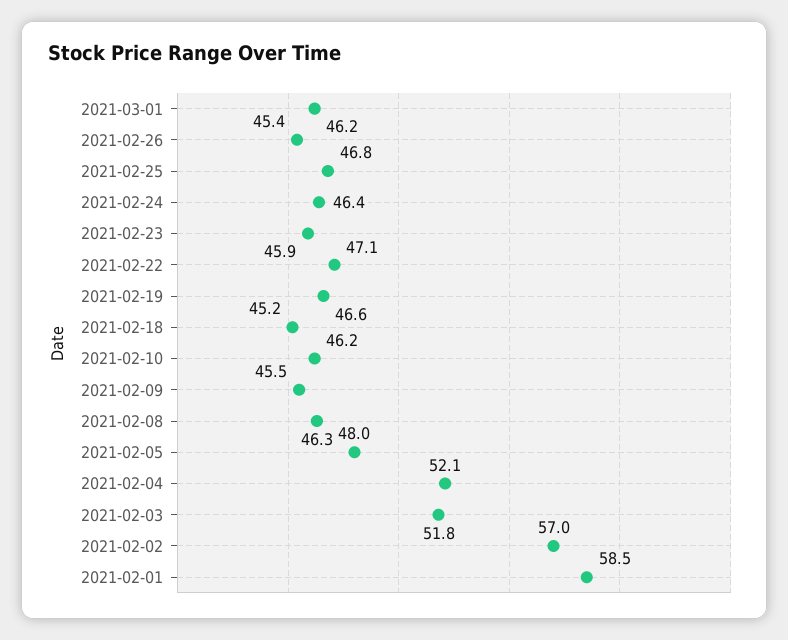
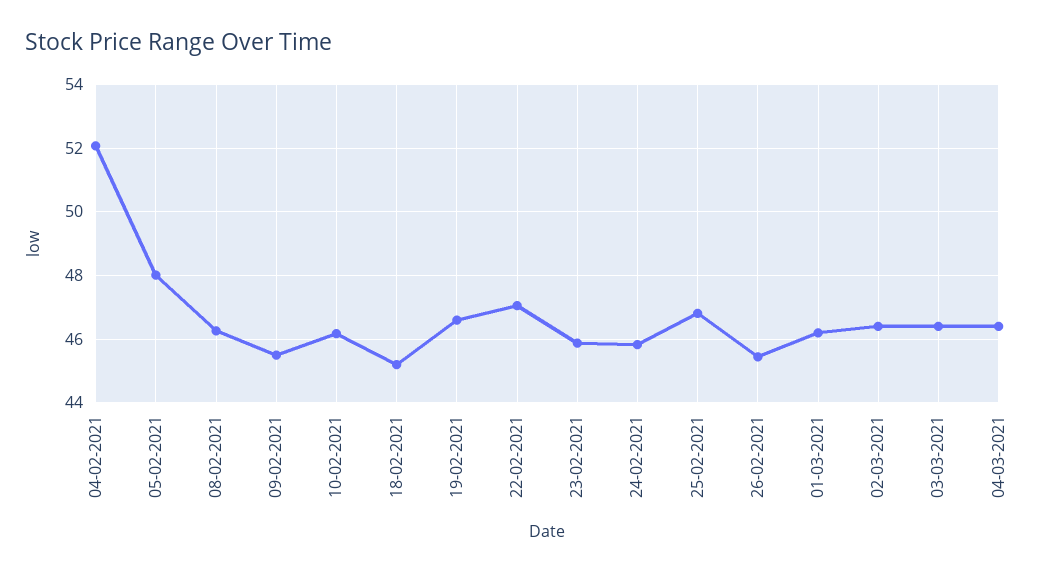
2021-02-24: 46.4 -> 45.8
2021-02-03: 51.8 -> none
2021-02-02: 57 -> none
2021-02-01: 58.5 -> none
02-03-2021: none -> 46.4
03-03-2021: none -> 46.4
04-03-2021: none -> 46.4

